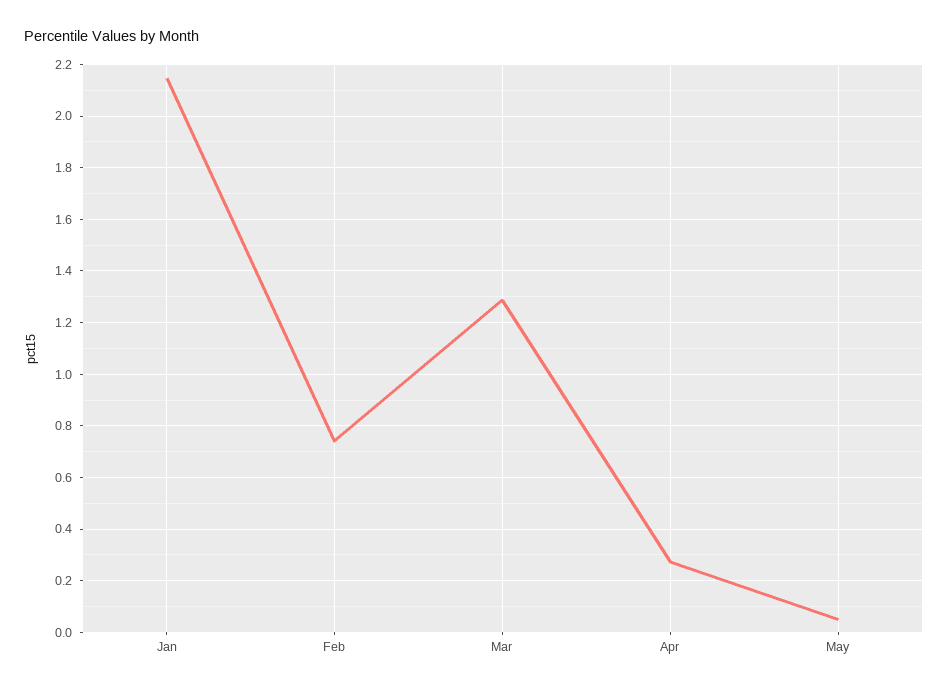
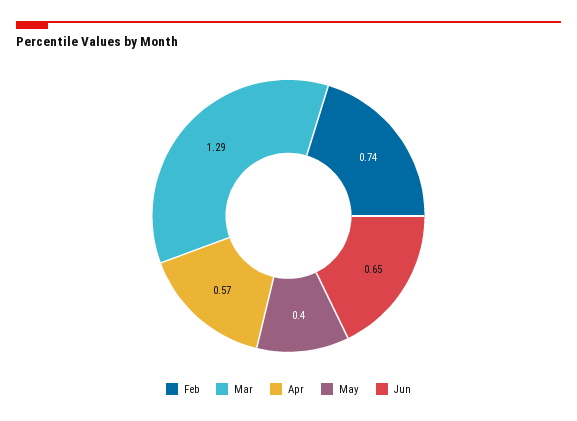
Jan: 2.15 -> none
Apr: 0.275 -> 0.57
May: 0.05 -> 0.4
Jun: none -> 0.65

